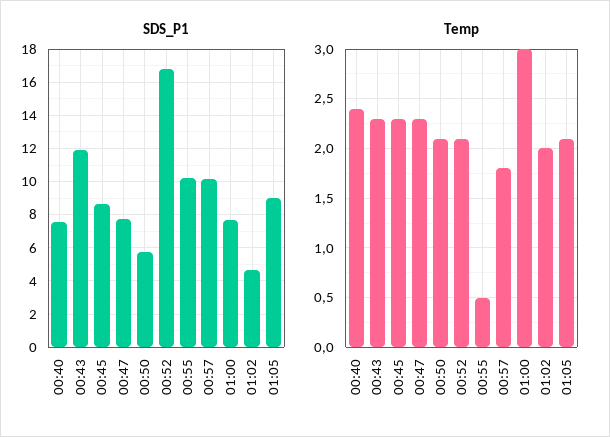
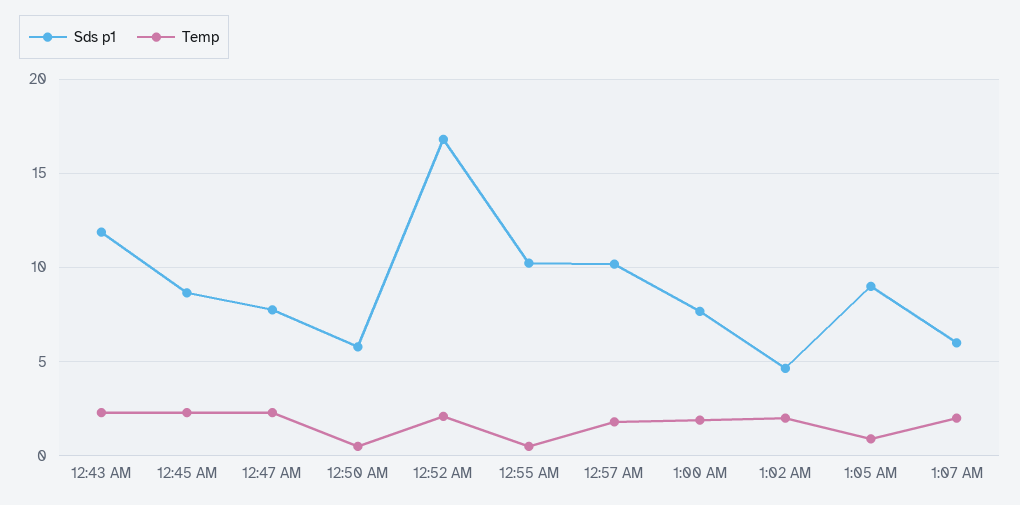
SDS_P1, 00:40: 7.5 -> none
Temp, 00:40: 2.4 -> none
Temp, 00:50: 2.1 -> 0.5
Temp, 01:00: 3 -> 2
Temp, 01:05: 2.1 -> 1
SDS_P1, 1:07 AM: none -> 6
Temp, 1:07 AM: none -> 2

